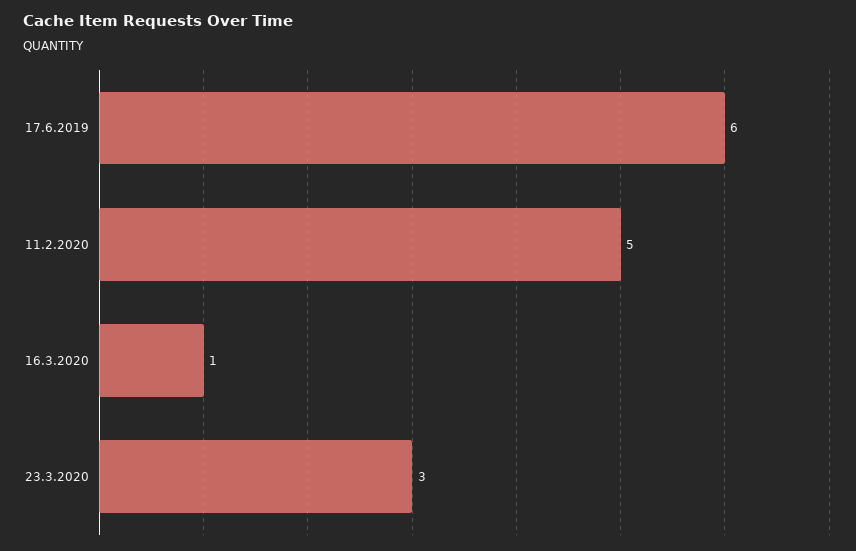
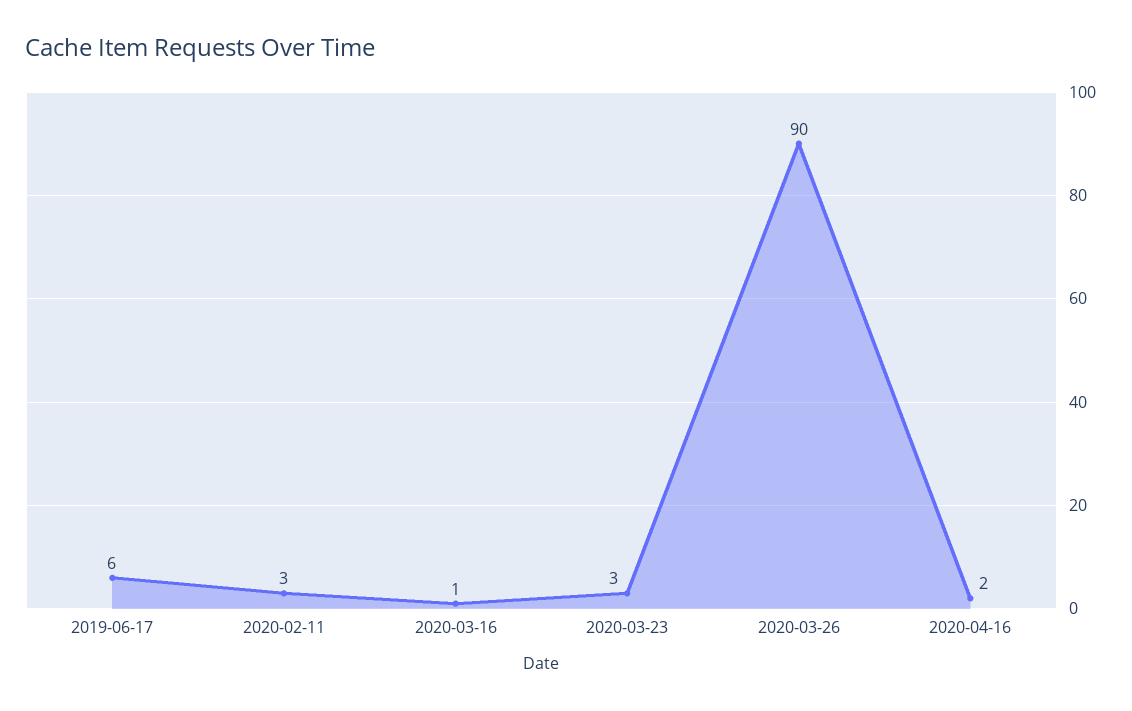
11.2.2020: 5 -> 3
2020-03-26: none -> 90
2020-04-16: none -> 2

